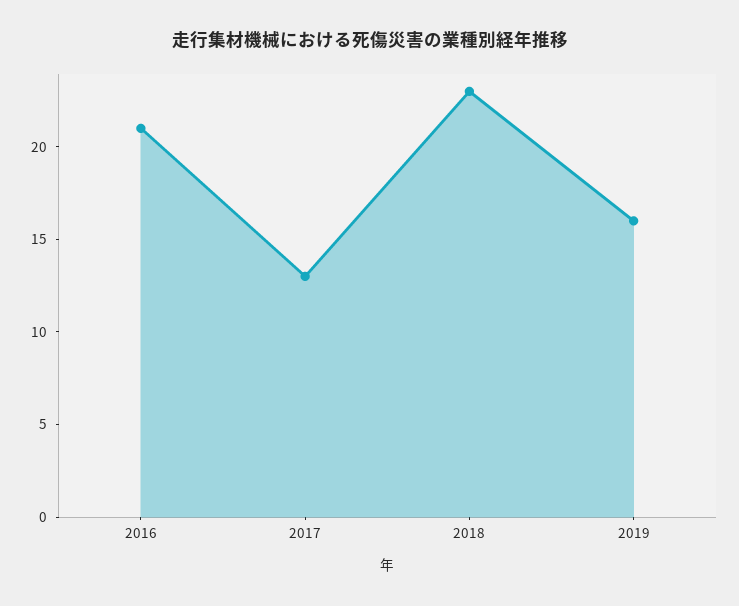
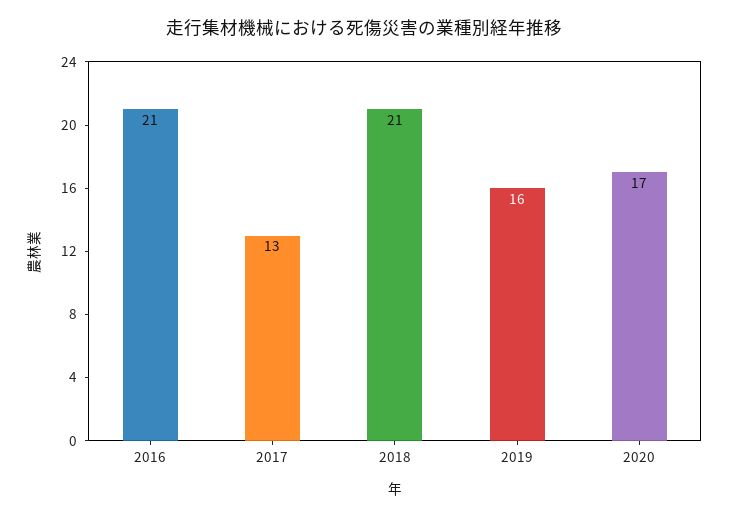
2018: 23 -> 21
2020: none -> 17

